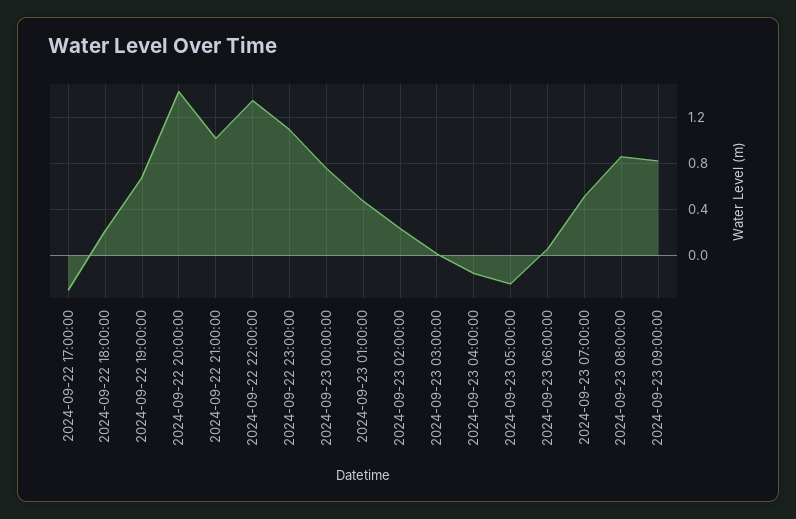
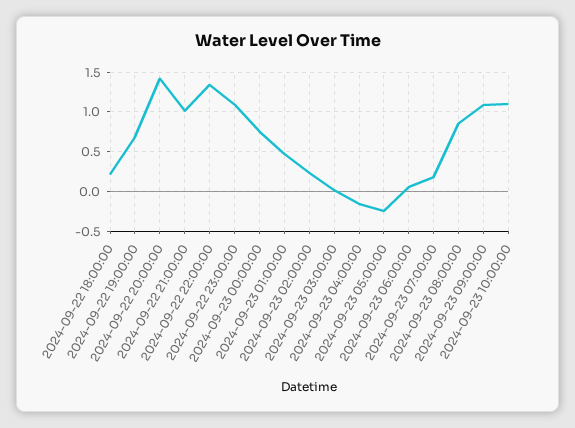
2024-09-22 17:00:00: -0.3 -> none
2024-09-23 07:00:00: 0.5 -> 0.2
2024-09-23 09:00:00: 0.8 -> 1.1
2024-09-23 10:00:00: none -> 1.1

